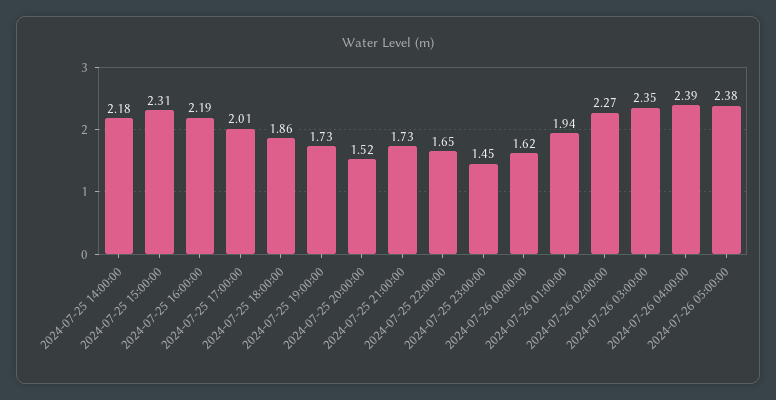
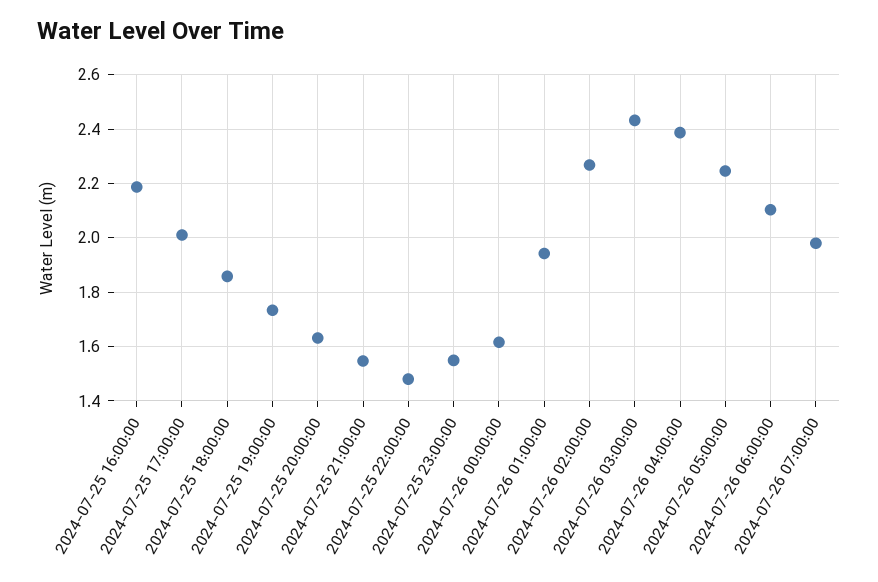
2024-07-25 14:00:00: 2.18 -> none
2024-07-25 15:00:00: 2.31 -> none
2024-07-25 20:00:00: 1.52 -> 1.625
2024-07-25 21:00:00: 1.73 -> 1.55
2024-07-25 22:00:00: 1.65 -> 1.475
2024-07-25 23:00:00: 1.45 -> 1.55
2024-07-26 03:00:00: 2.35 -> 2.425
2024-07-26 05:00:00: 2.38 -> 2.25
2024-07-26 06:00:00: none -> 2.1
2024-07-26 07:00:00: none -> 1.975

